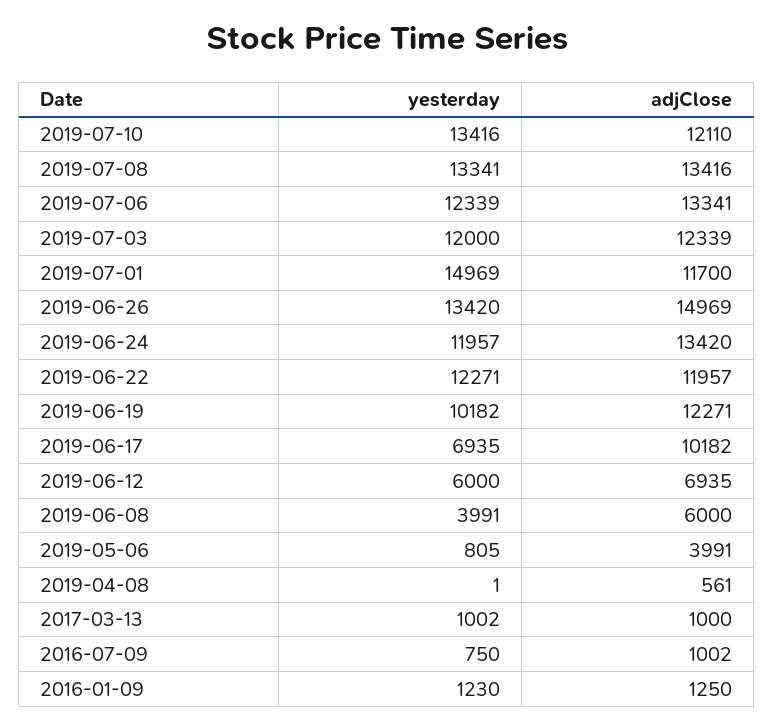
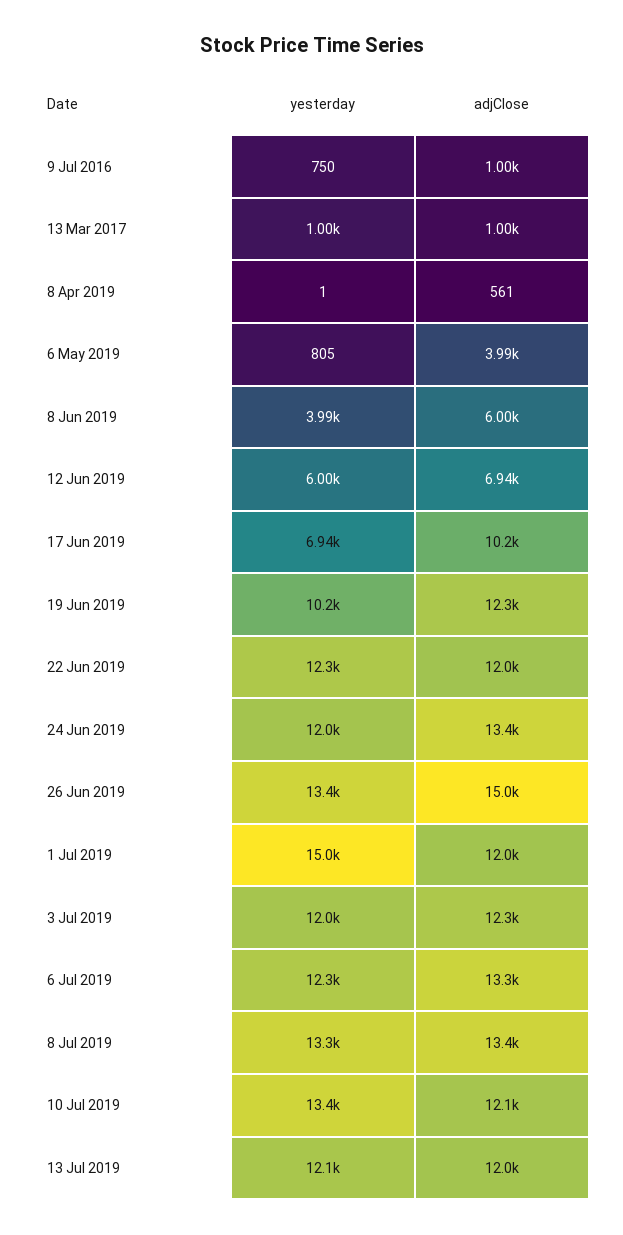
adjClose, 2019-07-01: 11700 -> 12000
yesterday, 2016-01-09: 1230 -> none
adjClose, 2016-01-09: 1250 -> none
yesterday, 13 Jul 2019: none -> 12100
adjClose, 13 Jul 2019: none -> 12000

